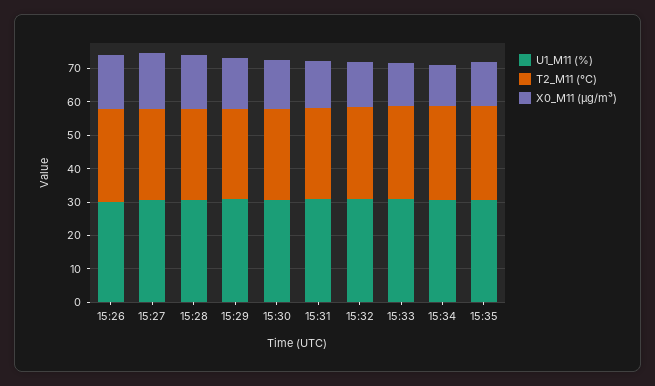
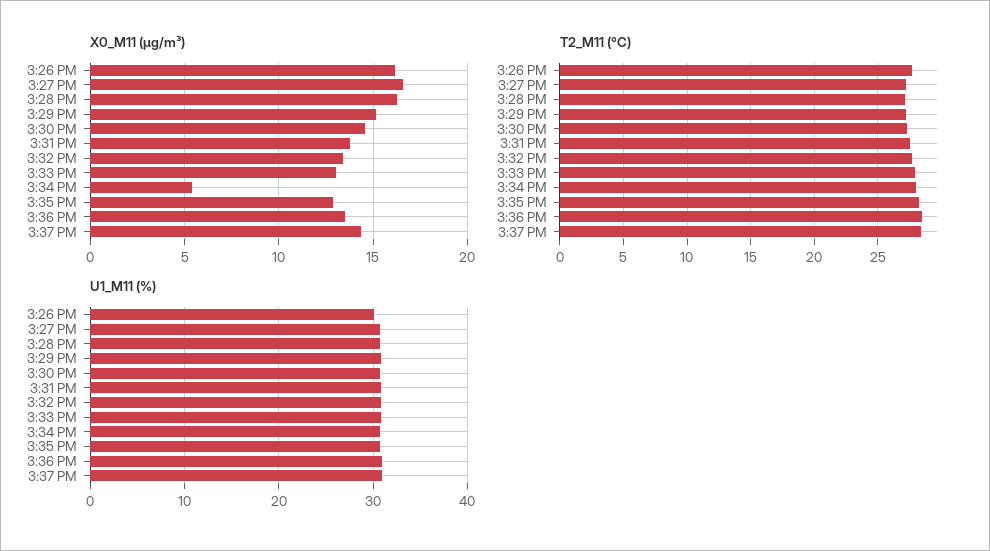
X0_M11 (μg/m³), 15:34: 12.5 -> 5.5
X0_M11 (μg/m³), 3:36 PM: none -> 13.5
X0_M11 (μg/m³), 3:37 PM: none -> 14.5
T2_M11 (°C), 3:36 PM: none -> 28.5
T2_M11 (°C), 3:37 PM: none -> 28.5
U1_M11 (%), 3:36 PM: none -> 31
U1_M11 (%), 3:37 PM: none -> 31

